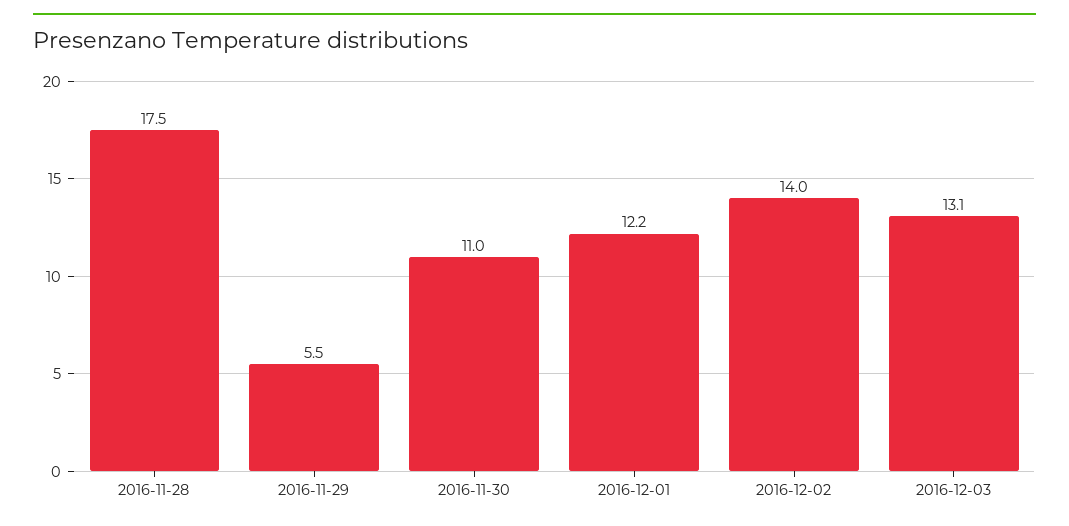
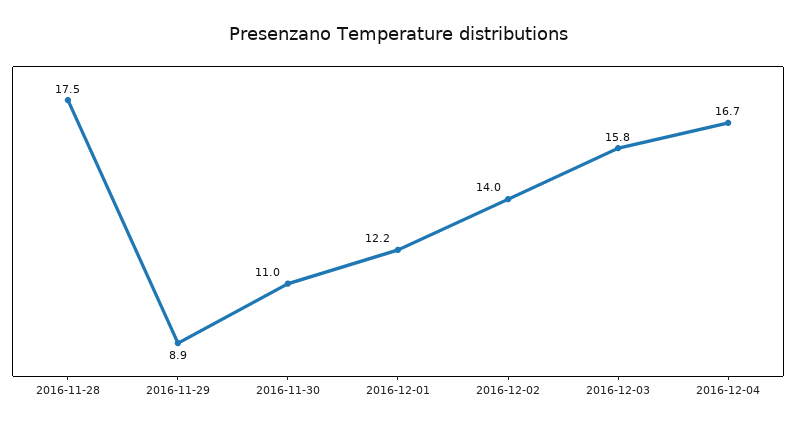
2016-11-29: 5.5 -> 8.9
2016-12-03: 13.1 -> 15.8
2016-12-04: none -> 16.7

